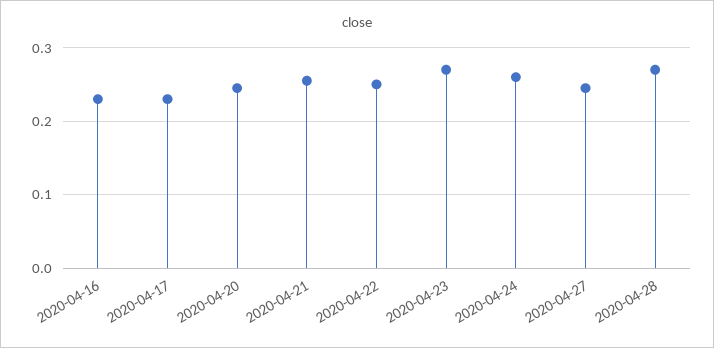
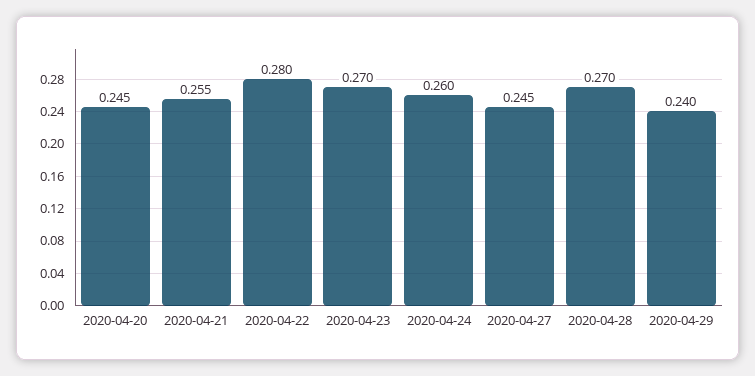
2020-04-16: 0.23 -> none
2020-04-17: 0.23 -> none
2020-04-22: 0.25 -> 0.28
2020-04-29: none -> 0.24

